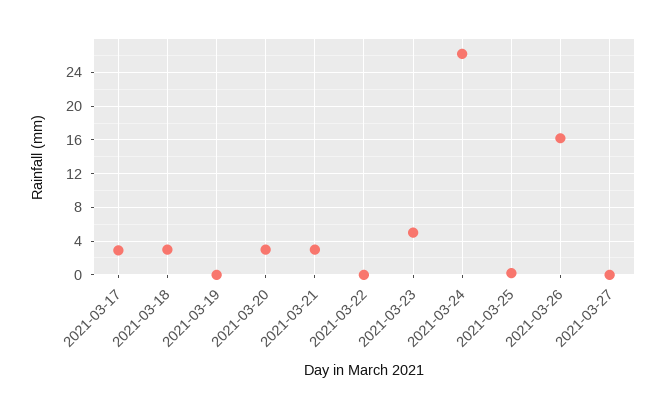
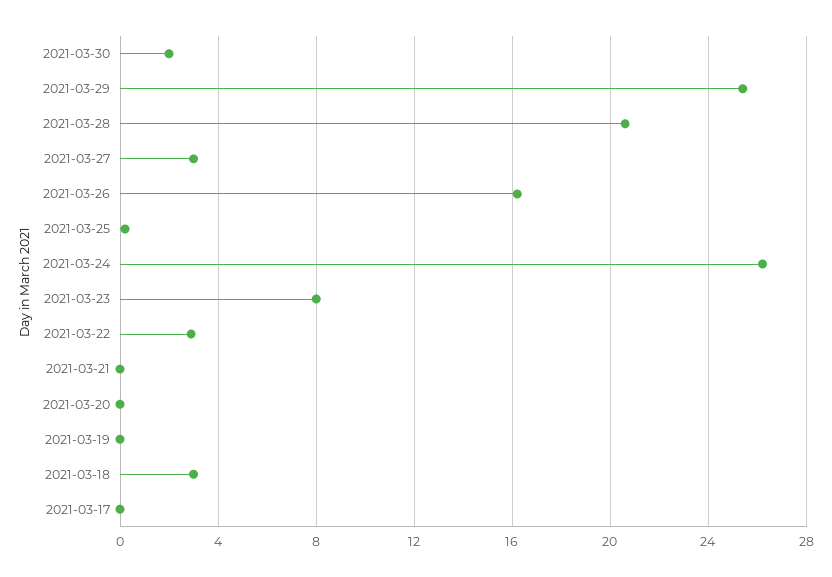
2021-03-17: 3 -> 0
2021-03-20: 3 -> 0
2021-03-21: 3 -> 0
2021-03-22: 0 -> 3
2021-03-23: 5 -> 8
2021-03-27: 0 -> 3
2021-03-30: none -> 2
2021-03-29: none -> 25.5
2021-03-28: none -> 20.5

